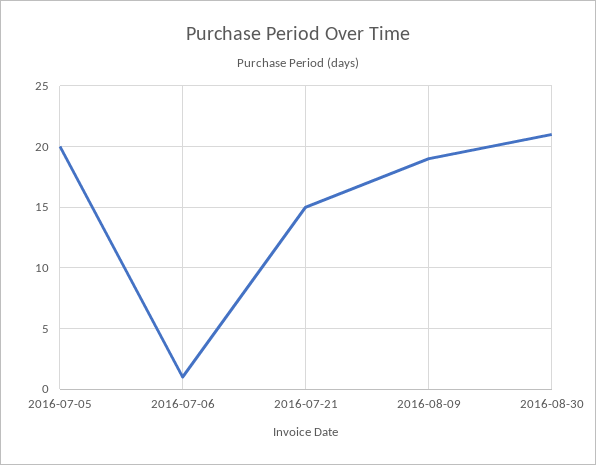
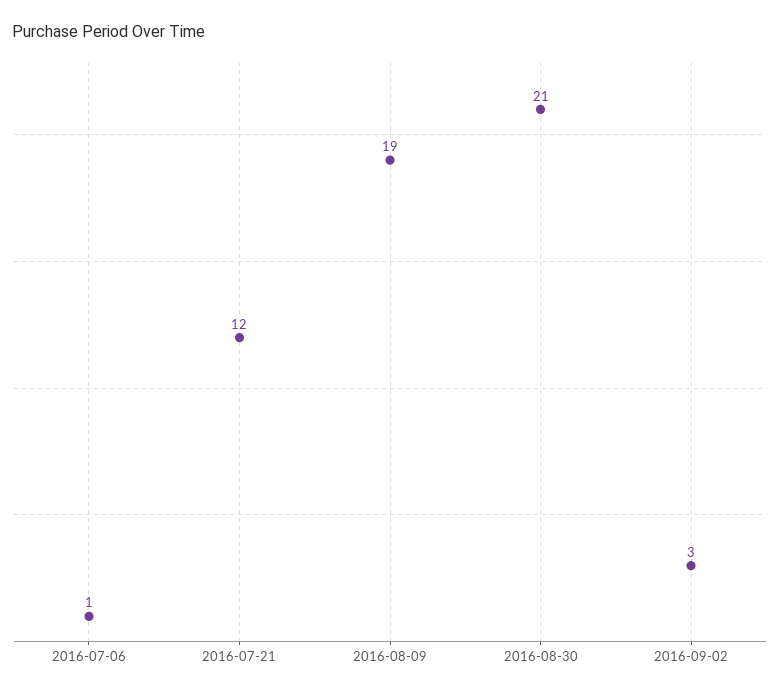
2016-07-05: 20 -> none
2016-07-21: 15 -> 12
2016-09-02: none -> 3

